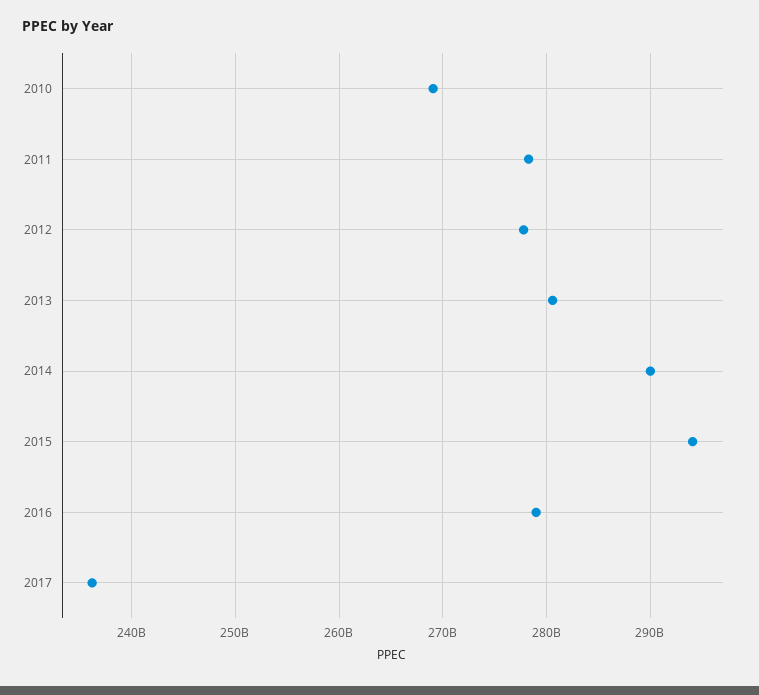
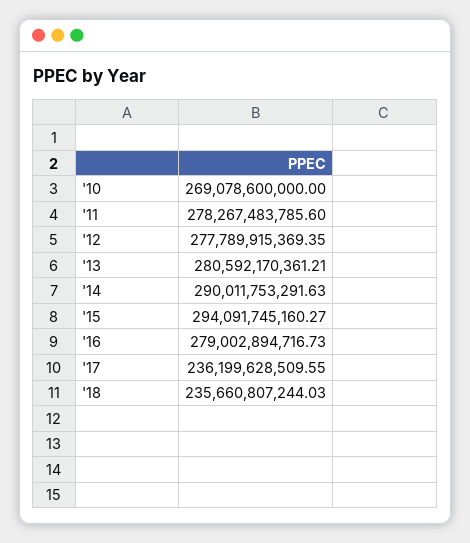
'18: none -> 235660807244.03

